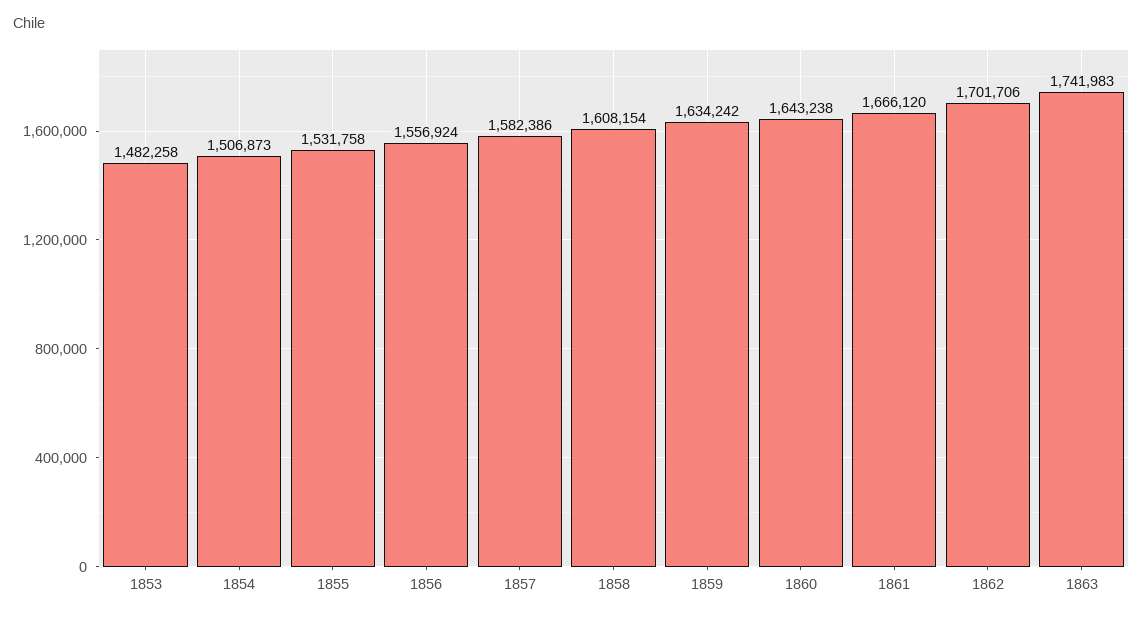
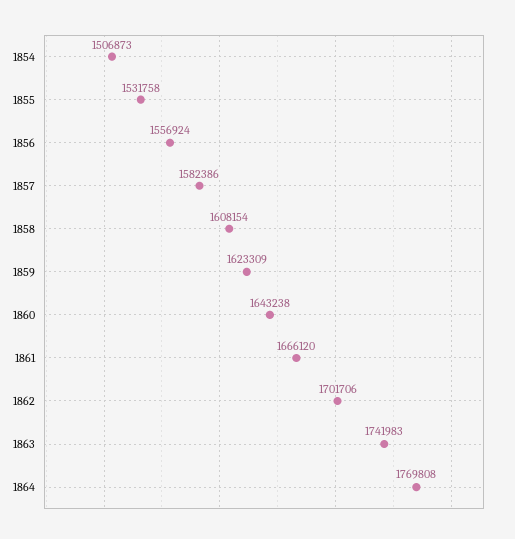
1853: 1482258 -> none
1859: 1634242 -> 1623309
1864: none -> 1769808

